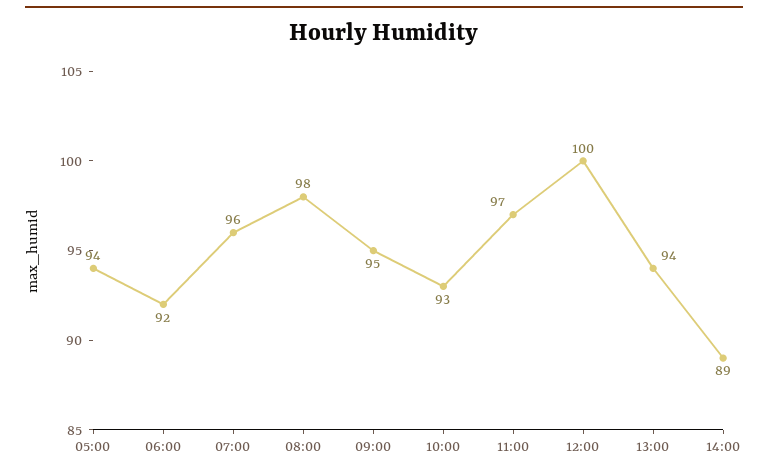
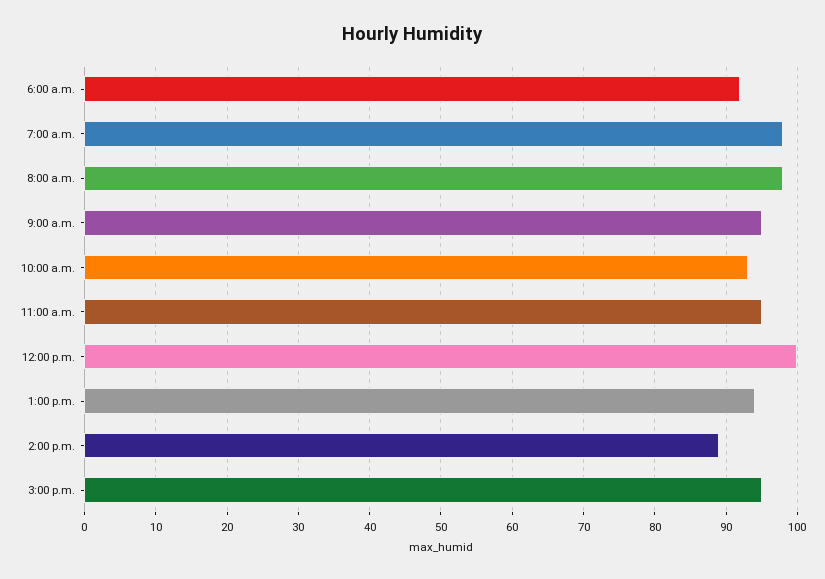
05:00: 94 -> none
07:00: 96 -> 98
11:00: 97 -> 95
3:00 p.m.: none -> 95

